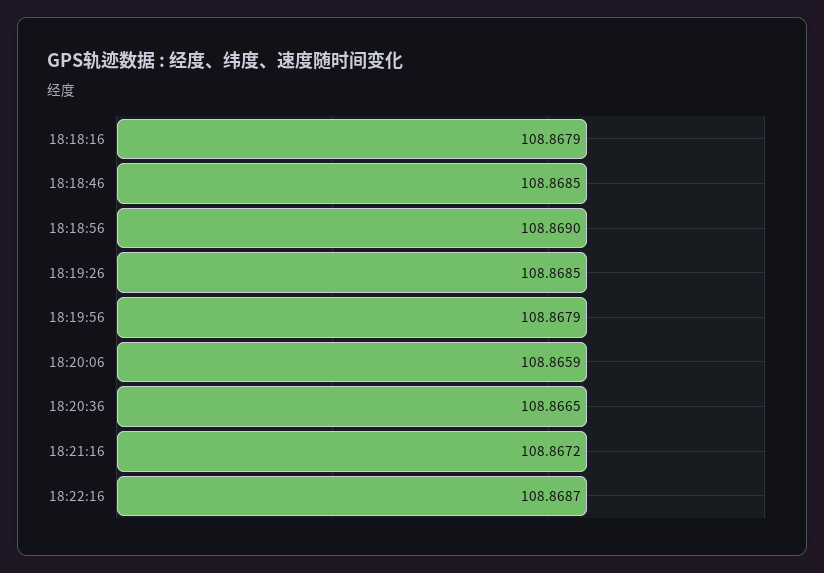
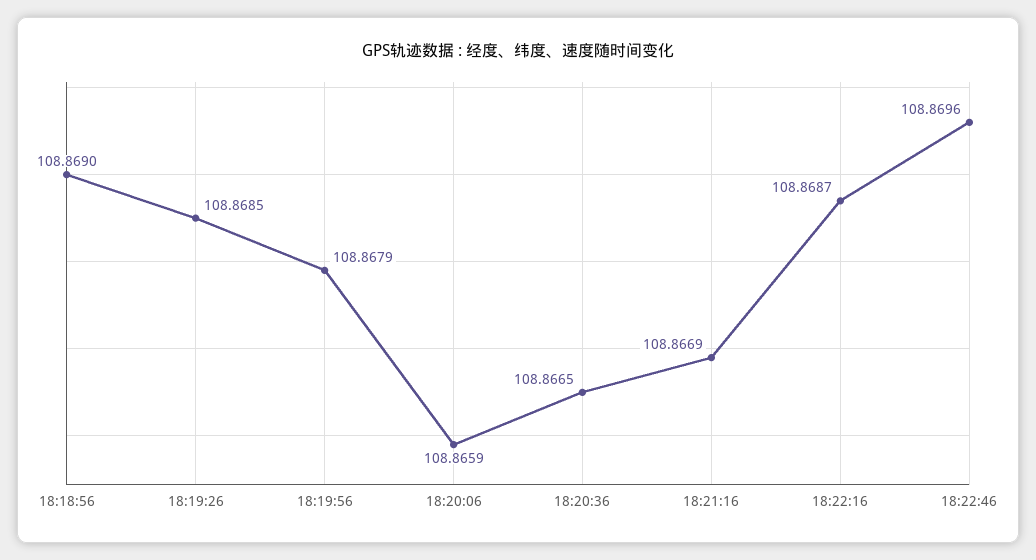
18:18:16: 108.8679 -> none
18:18:46: 108.8685 -> none
18:21:16: 108.8672 -> 108.8669
18:22:46: none -> 108.8696

